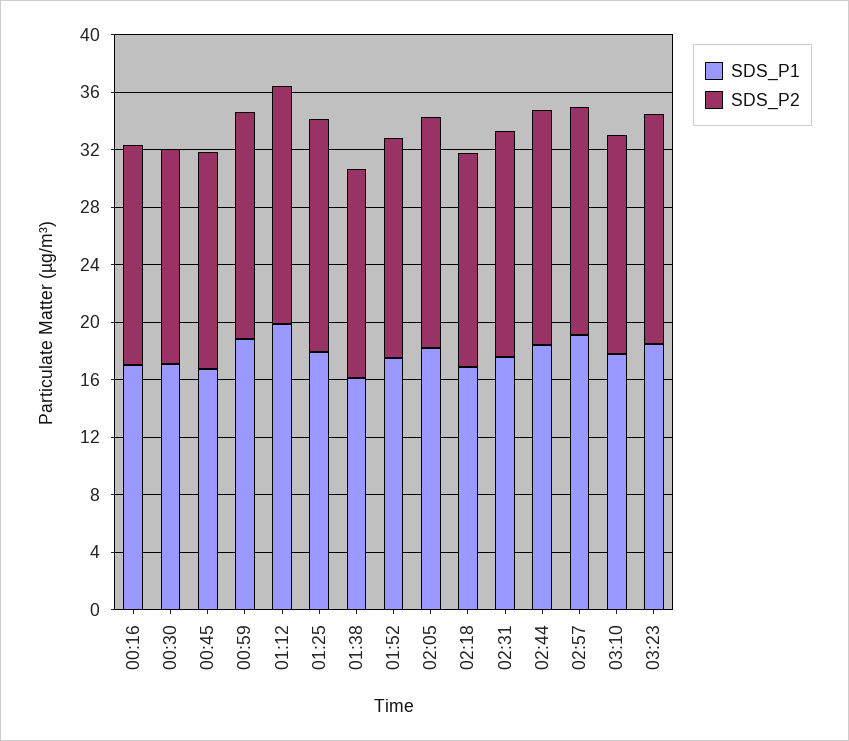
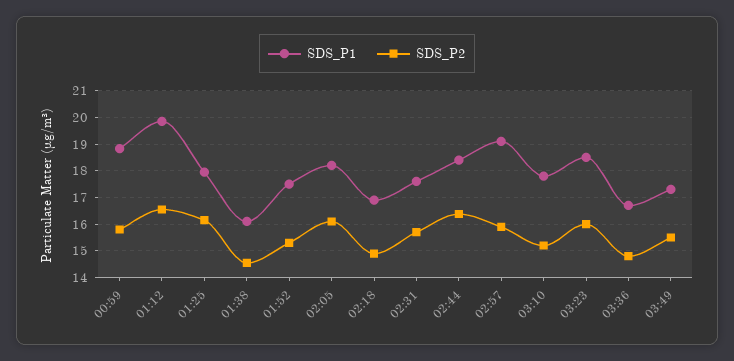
SDS_P1, 00:16: 17 -> none
SDS_P2, 00:16: 15 -> none
SDS_P1, 00:30: 17 -> none
SDS_P2, 00:30: 15 -> none
SDS_P1, 00:45: 17 -> none
SDS_P2, 00:45: 15 -> none
SDS_P1, 03:36: none -> 16.75
SDS_P2, 03:36: none -> 14.75
SDS_P1, 03:49: none -> 17.25
SDS_P2, 03:49: none -> 15.5

